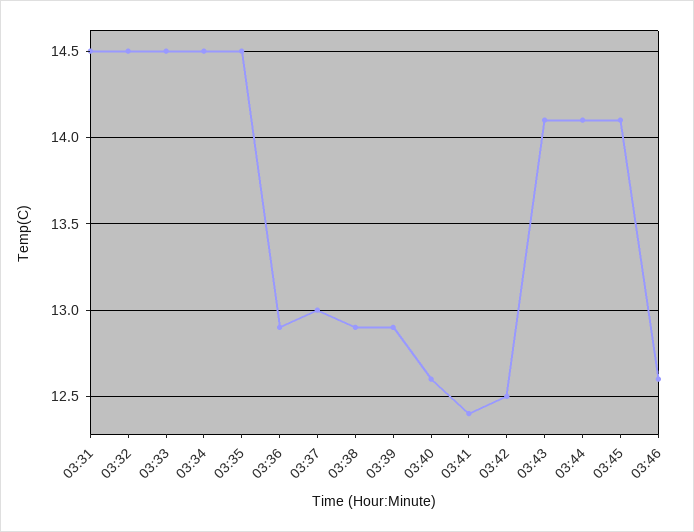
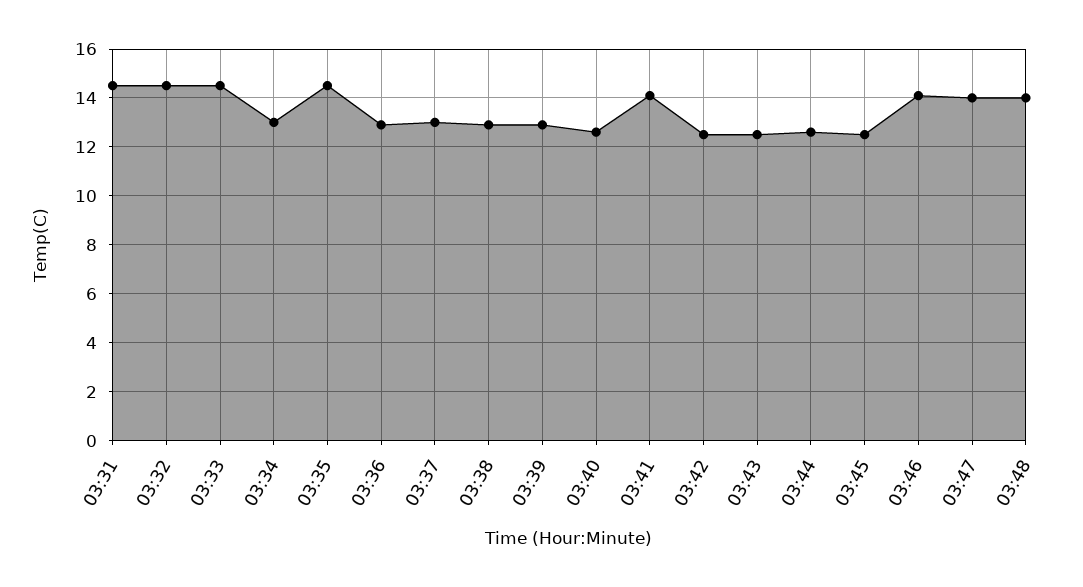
03:34: 14.5 -> 13
03:41: 12.4 -> 14
03:43: 14.1 -> 12.5
03:44: 14.1 -> 12.5
03:45: 14.1 -> 12.5
03:46: 12.6 -> 14
03:47: none -> 14
03:48: none -> 14

